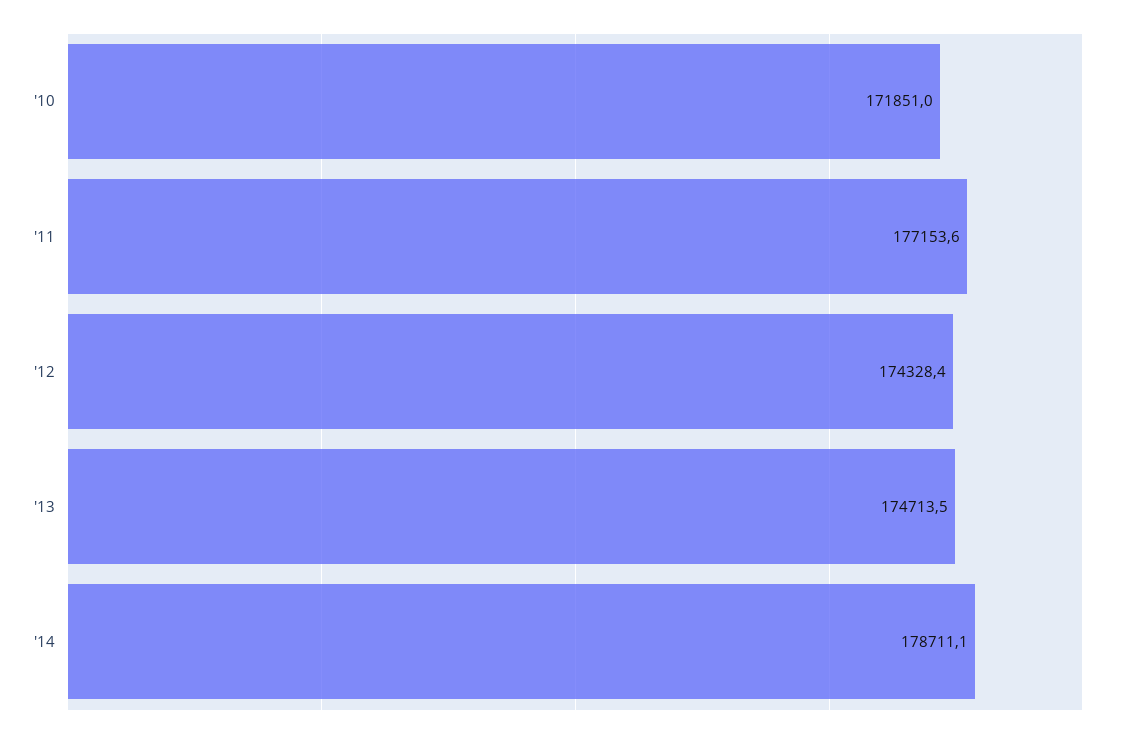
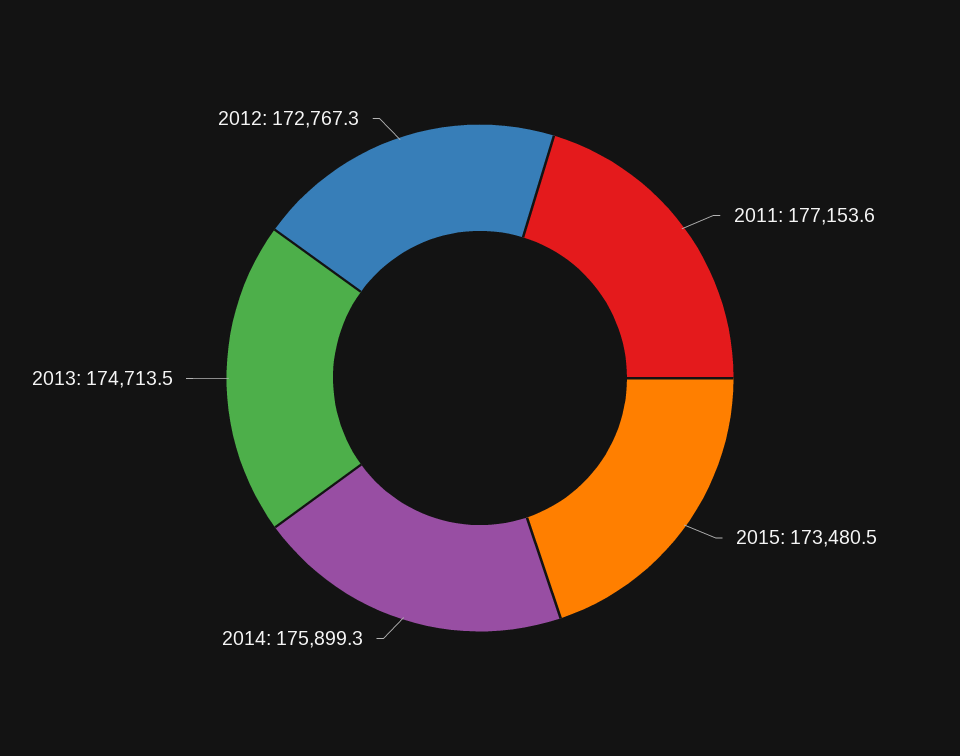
'10: 171851 -> none
'12: 174328.4 -> 172767.3
'14: 178711.1 -> 175899.3
2015: none -> 173480.5

